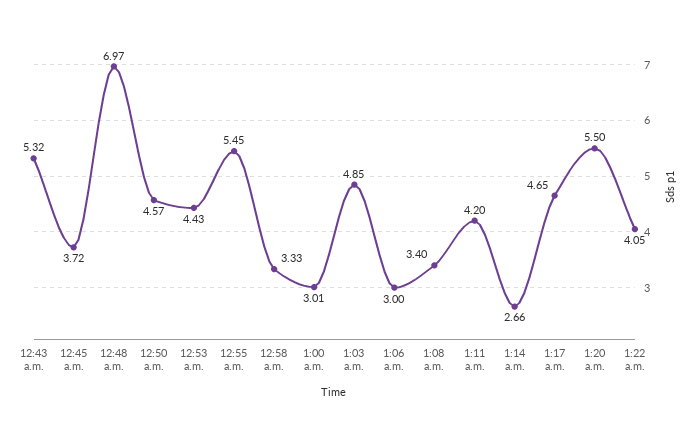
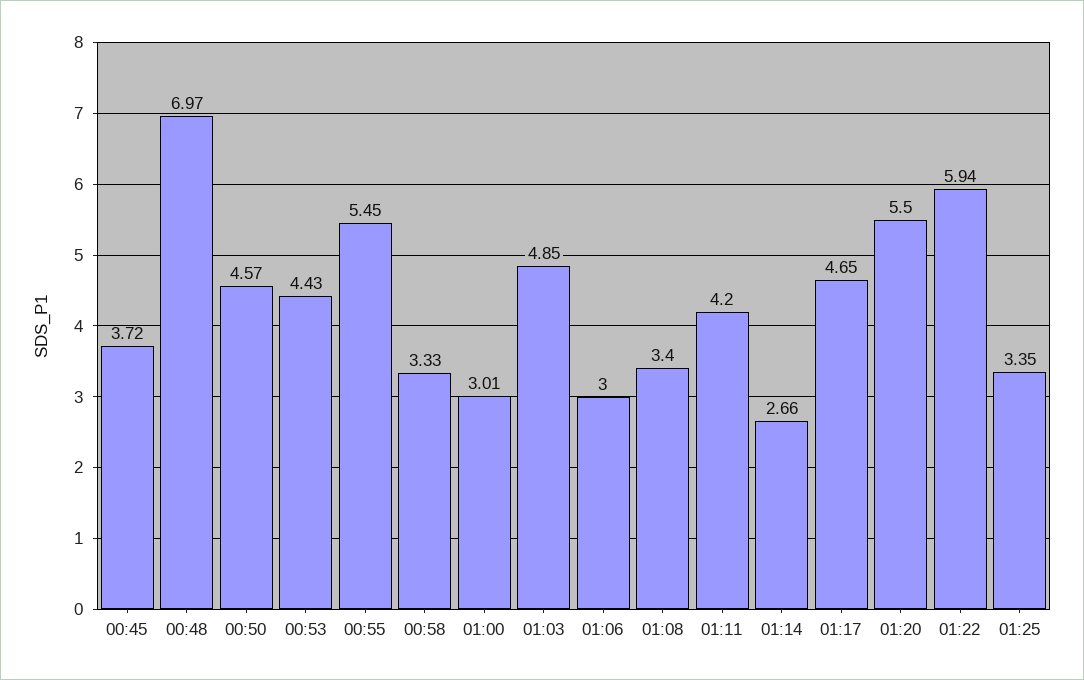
12:43 a.m.: 5.32 -> none
1:22 a.m.: 4.05 -> 5.94
01:25: none -> 3.35

